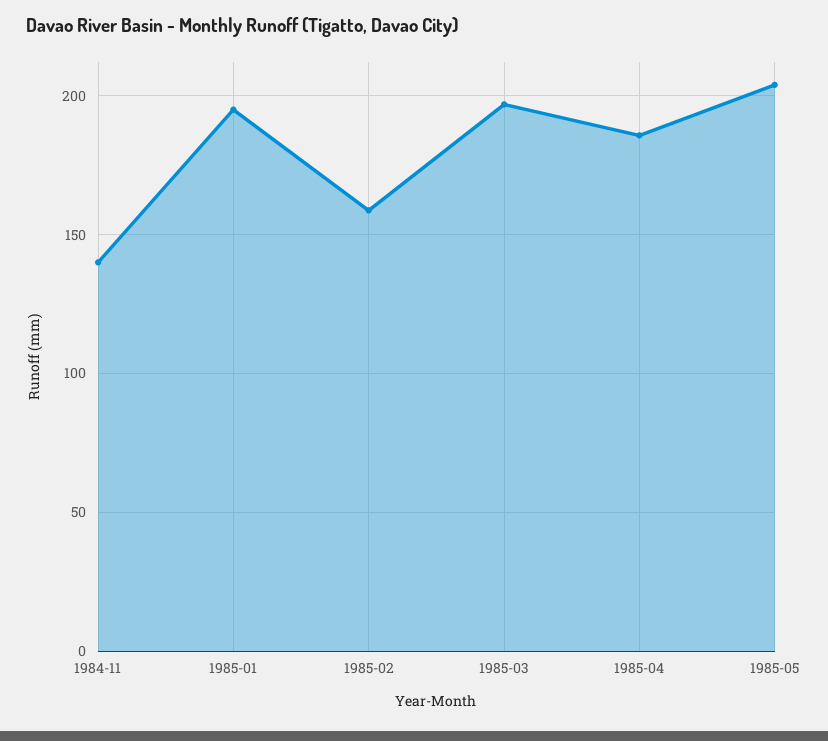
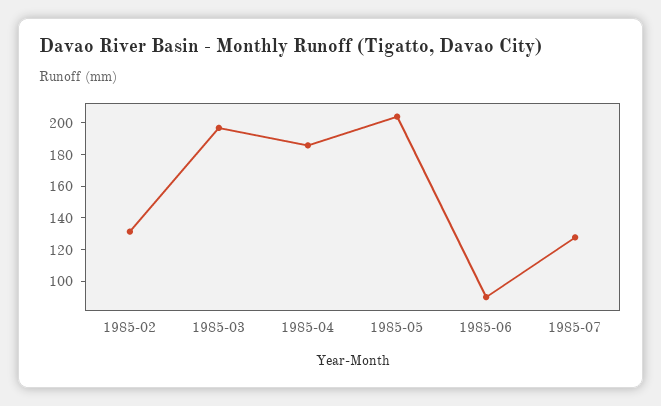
1984-11: 140 -> none
1985-01: 195 -> none
1985-02: 160 -> 130
1985-06: none -> 90
1985-07: none -> 130

